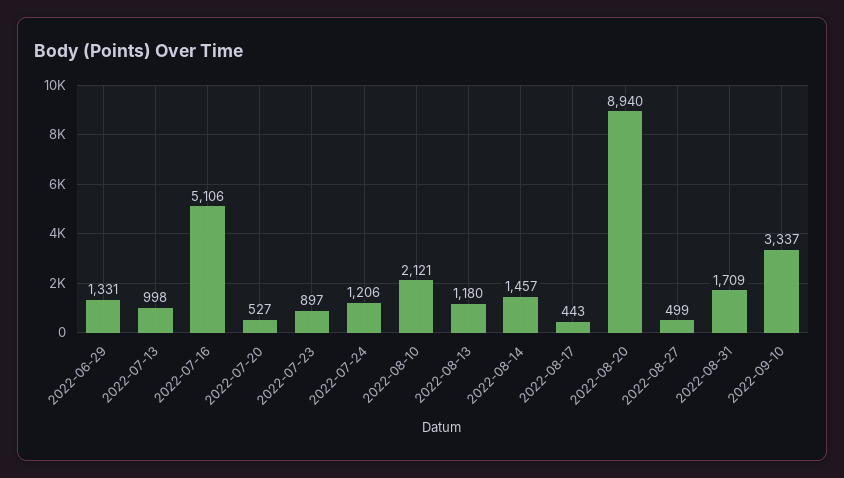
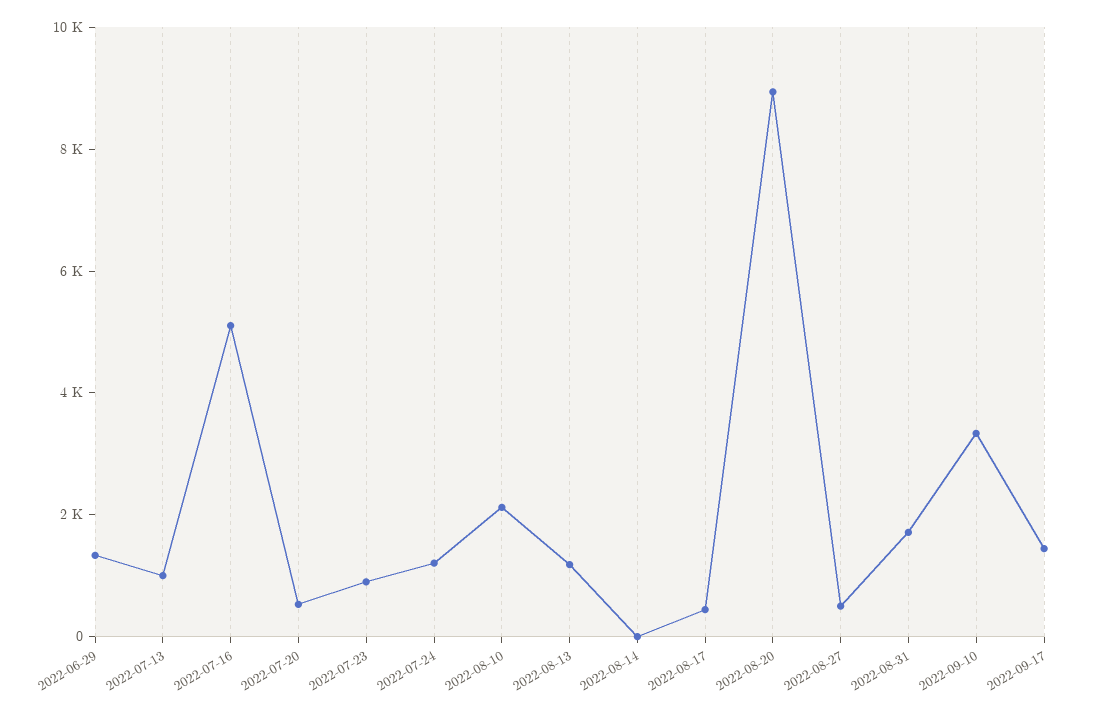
2022-08-14: 1457 -> 0
2022-09-17: none -> 1500

